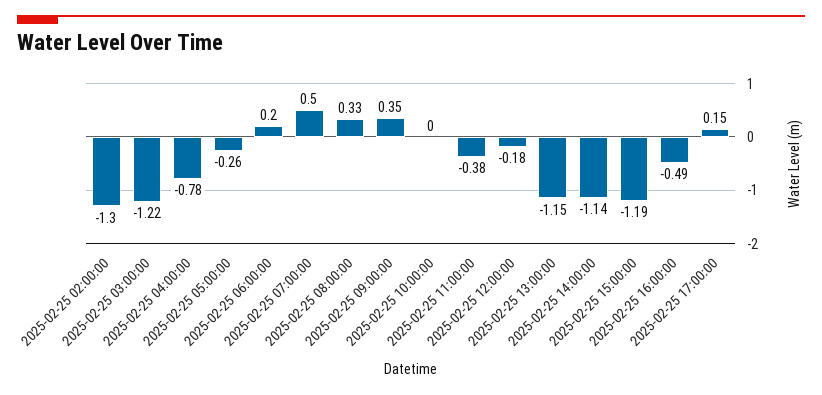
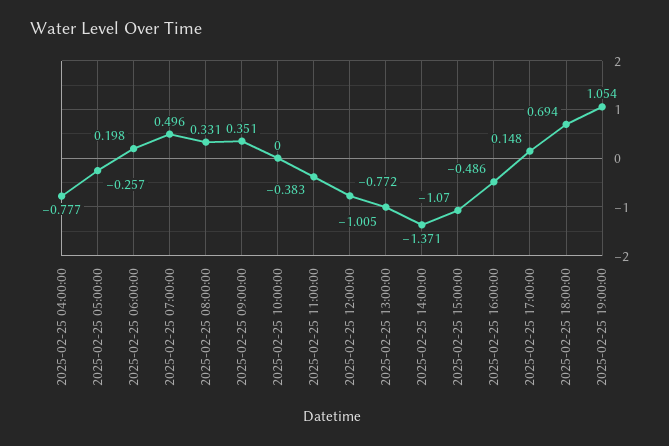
2025-02-25 02:00:00: -1.3 -> none
2025-02-25 03:00:00: -1.22 -> none
2025-02-25 12:00:00: -0.18 -> -0.772
2025-02-25 13:00:00: -1.15 -> -1.005
2025-02-25 14:00:00: -1.14 -> -1.371
2025-02-25 15:00:00: -1.19 -> -1.07
2025-02-25 18:00:00: none -> 0.694
2025-02-25 19:00:00: none -> 1.054

